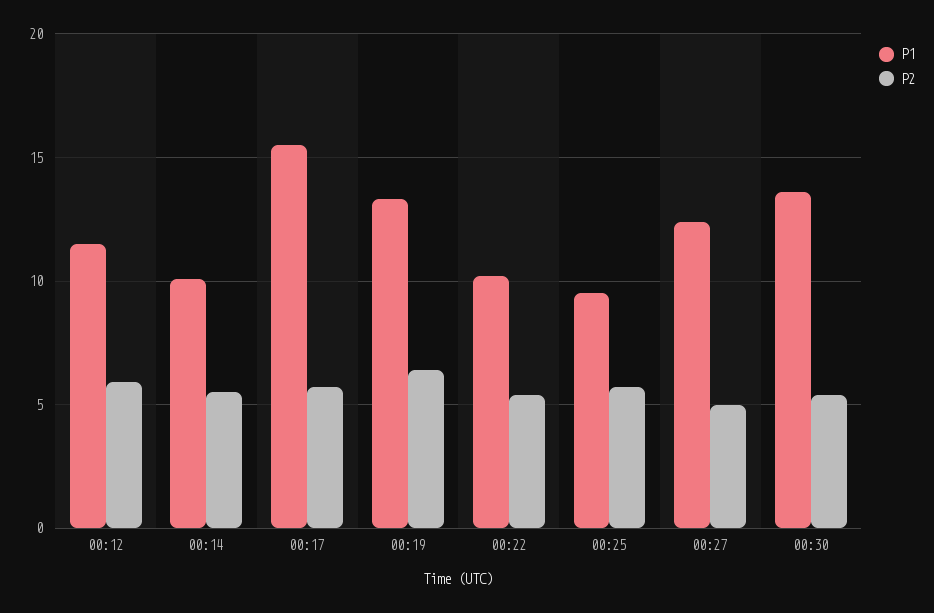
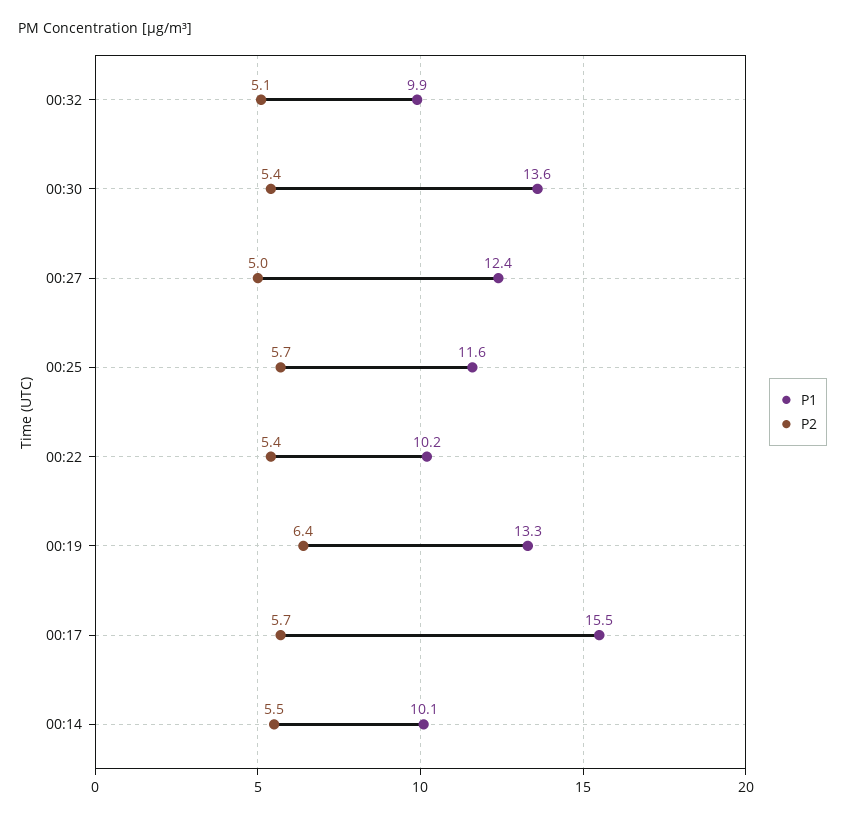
P1, 00:12: 11.5 -> none
P2, 00:12: 6 -> none
P1, 00:25: 9.5 -> 11.6
P1, 00:32: none -> 9.9
P2, 00:32: none -> 5.1

